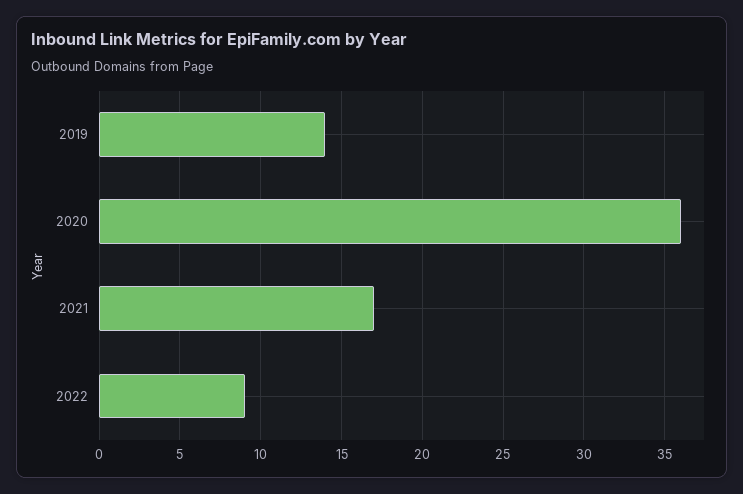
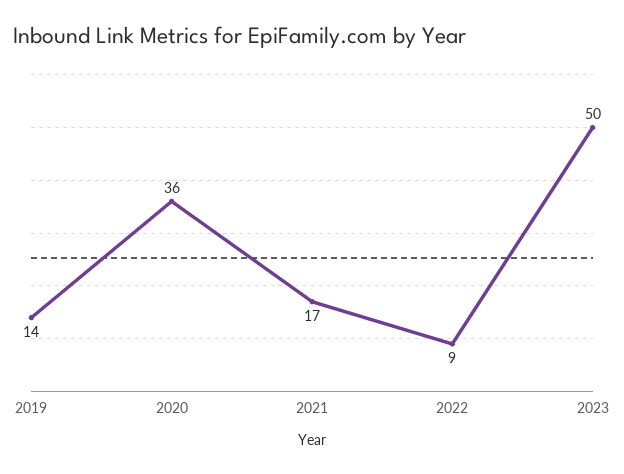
2023: none -> 50

